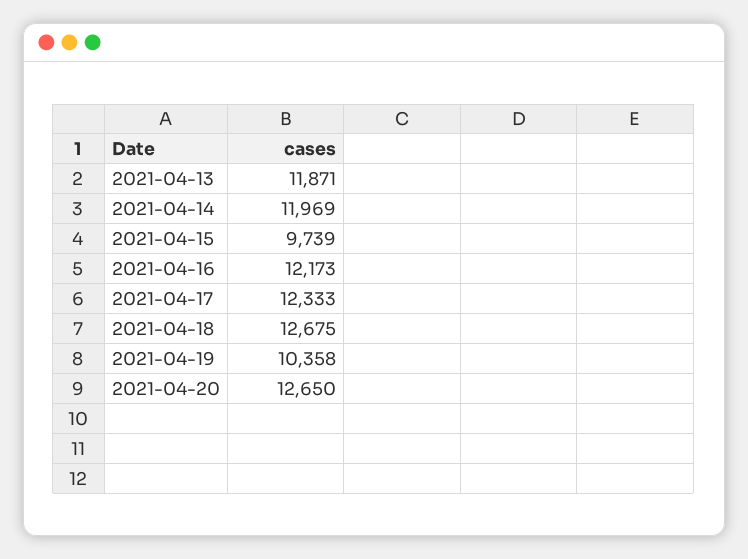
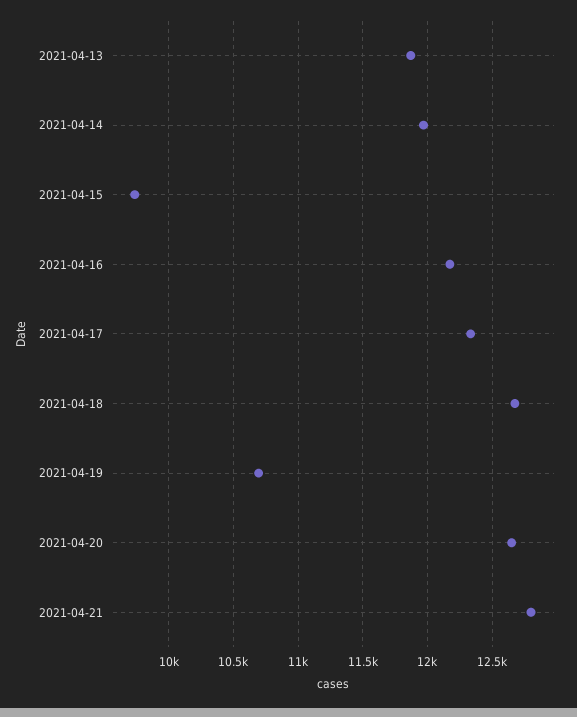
2021-04-19: 10358 -> 10700
2021-04-21: none -> 12800

